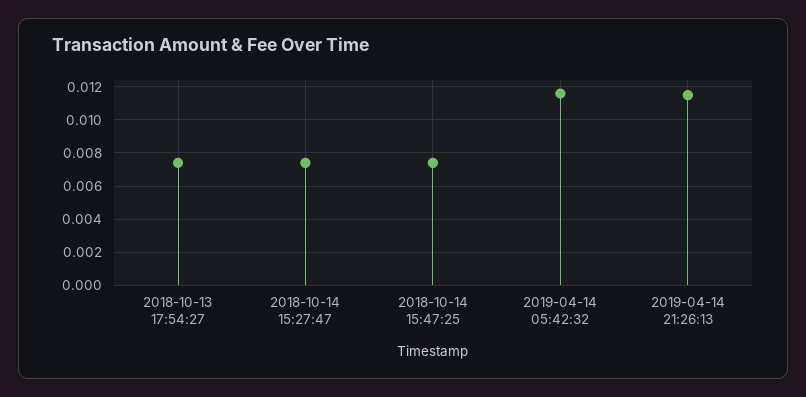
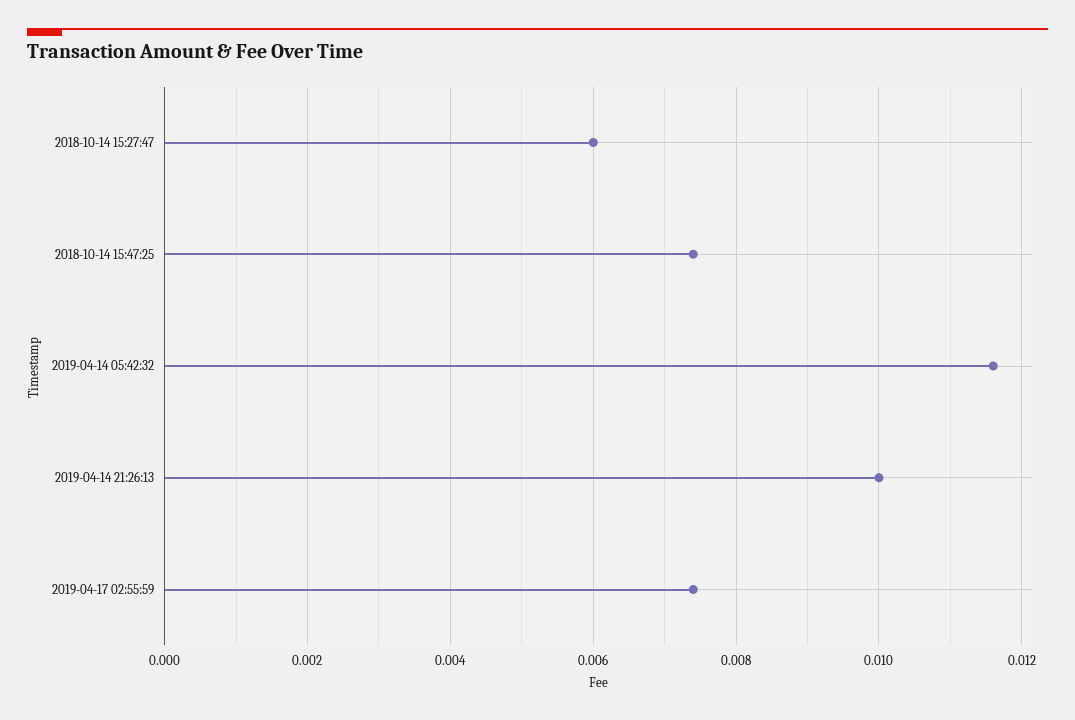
2018-10-13 17:54:27: 0.0075 -> none
2018-10-14 15:27:47: 0.0075 -> 0.006
2019-04-14 21:26:13: 0.0115 -> 0.01
2019-04-17 02:55:59: none -> 0.0075

